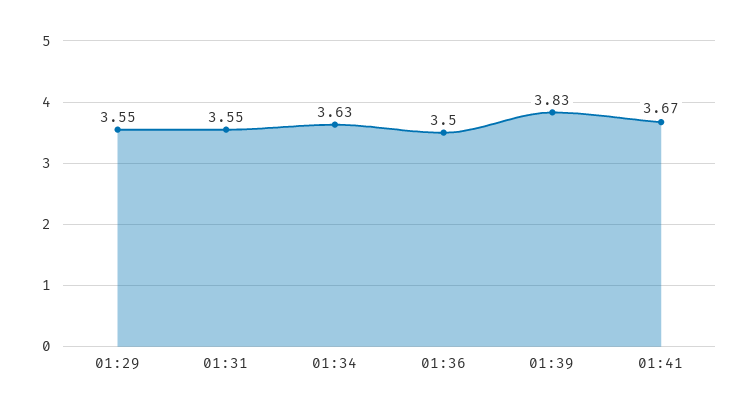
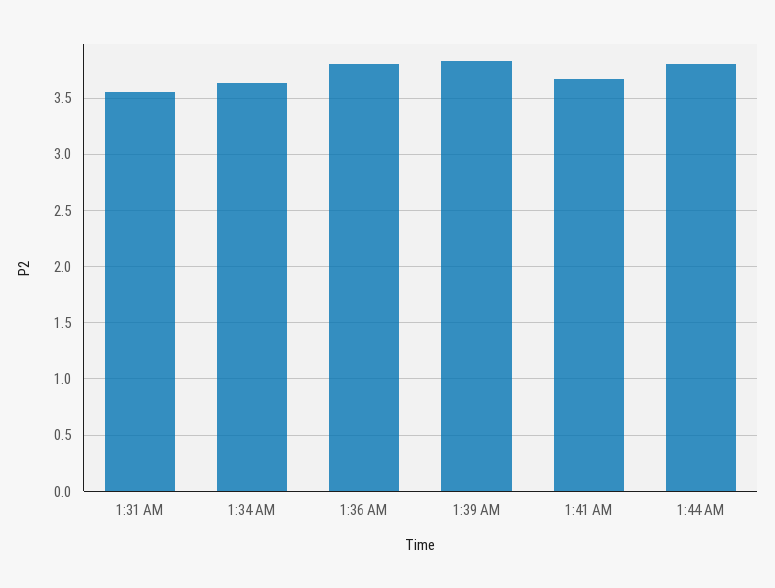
01:29: 3.55 -> none
01:36: 3.5 -> 3.8
1:44 AM: none -> 3.8

